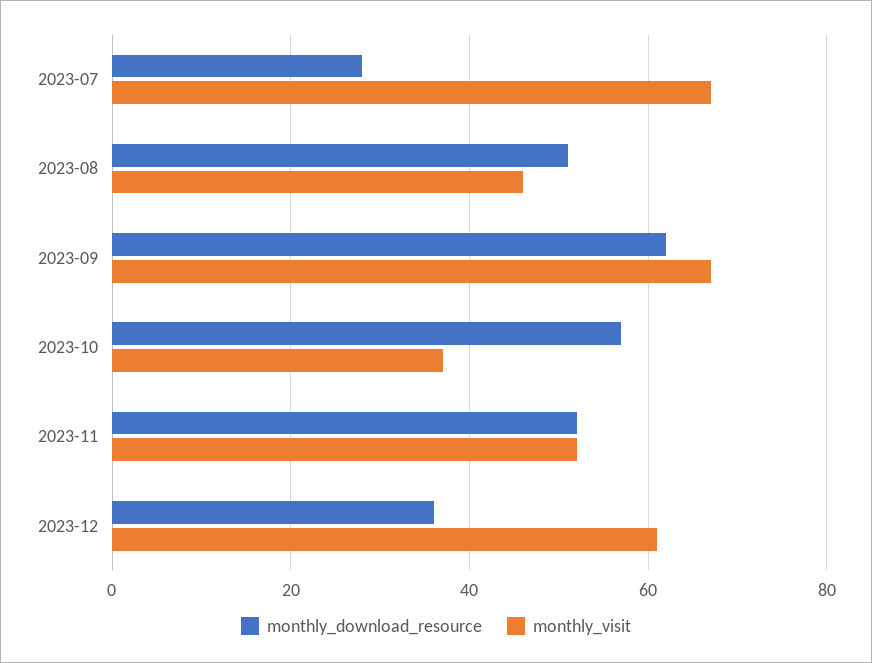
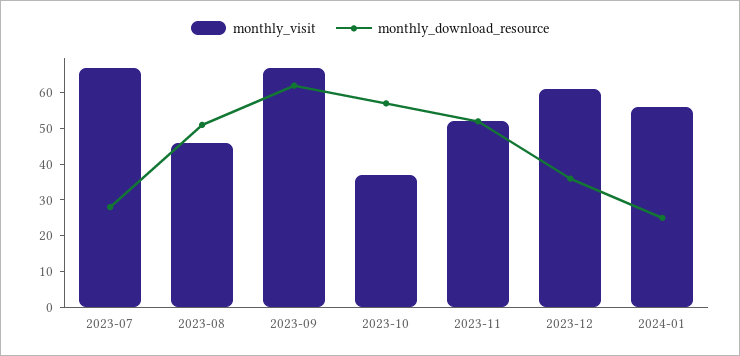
monthly_visit, 2024-01: none -> 55
monthly_download_resource, 2024-01: none -> 25

